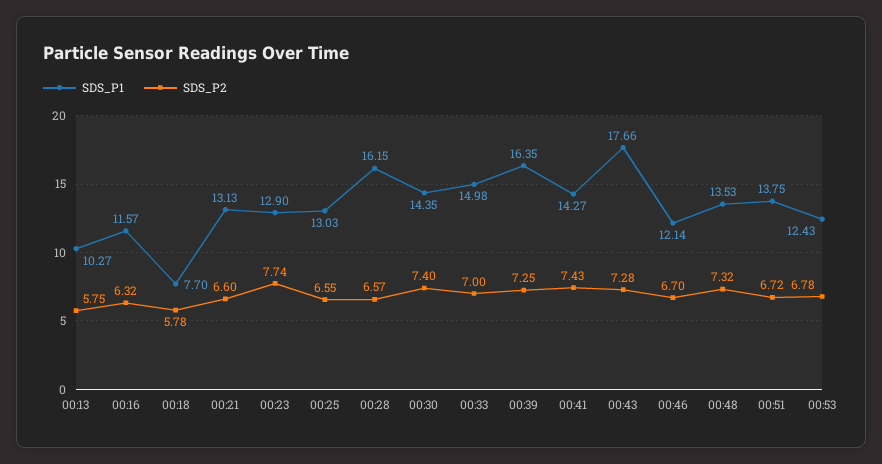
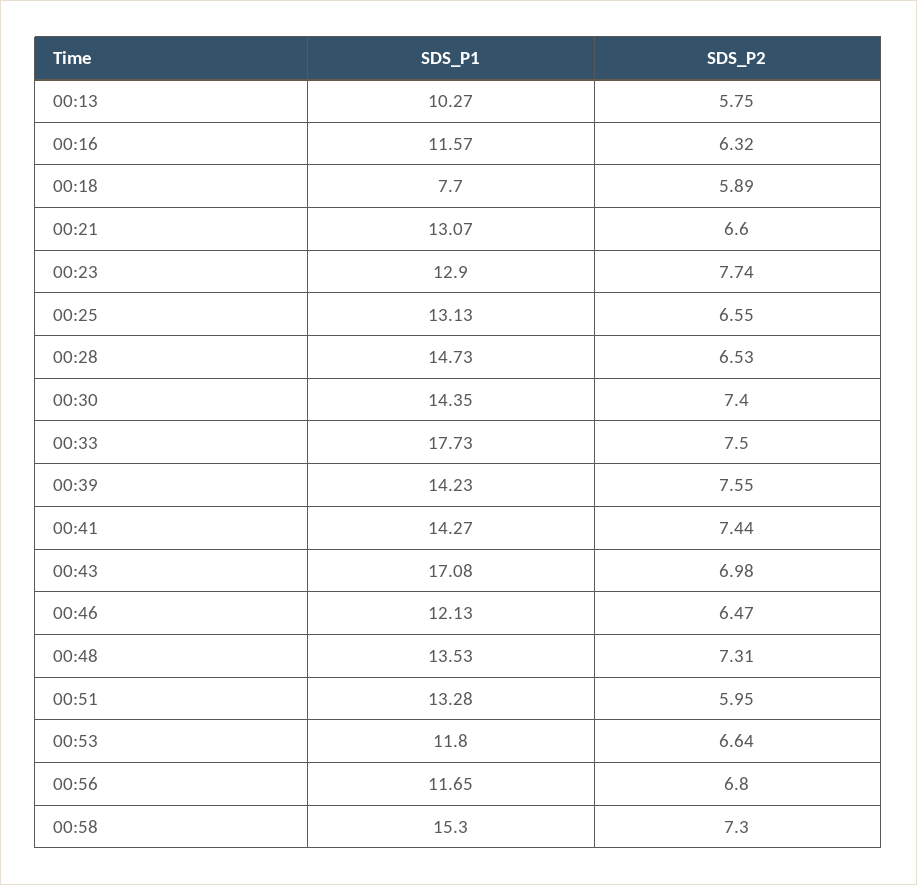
SDS_P2, 00:18: 5.78 -> 5.89
SDS_P1, 00:21: 13.13 -> 13.07
SDS_P1, 00:25: 13.03 -> 13.13
SDS_P1, 00:28: 16.15 -> 14.73
SDS_P2, 00:28: 6.57 -> 6.53
SDS_P1, 00:33: 14.98 -> 17.73
SDS_P2, 00:33: 7 -> 7.5
SDS_P1, 00:39: 16.35 -> 14.23
SDS_P2, 00:39: 7.25 -> 7.55
SDS_P2, 00:41: 7.43 -> 7.44
SDS_P1, 00:43: 17.66 -> 17.08
SDS_P2, 00:43: 7.28 -> 6.98
SDS_P1, 00:46: 12.14 -> 12.13
SDS_P2, 00:46: 6.7 -> 6.47
SDS_P2, 00:48: 7.32 -> 7.31
SDS_P1, 00:51: 13.75 -> 13.28
SDS_P2, 00:51: 6.72 -> 5.95
SDS_P1, 00:53: 12.43 -> 11.8
SDS_P2, 00:53: 6.78 -> 6.64
SDS_P1, 00:56: none -> 11.65
SDS_P2, 00:56: none -> 6.8
SDS_P1, 00:58: none -> 15.3
SDS_P2, 00:58: none -> 7.3

